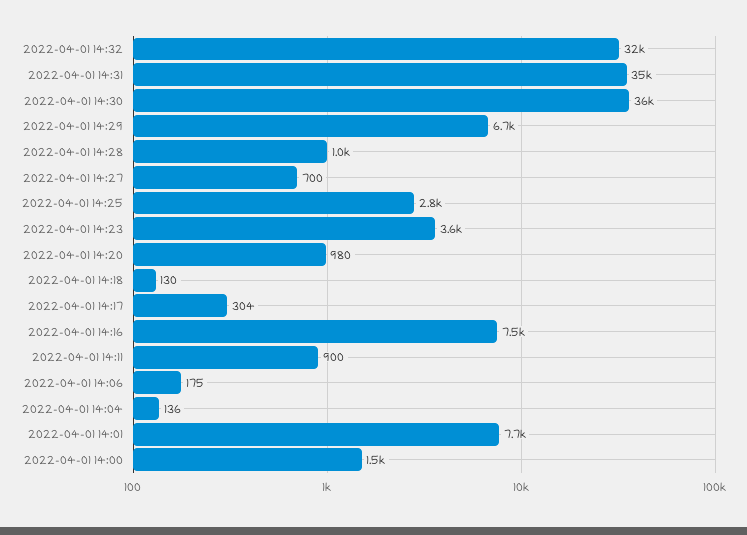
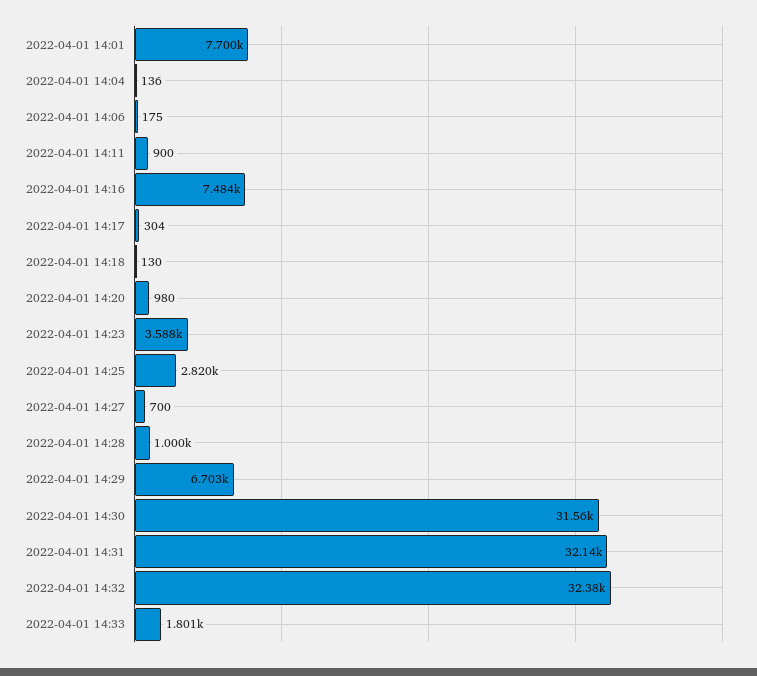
2022-04-01 14:31: 35000 -> 32140
2022-04-01 14:30: 36000 -> 31560
2022-04-01 14:00: 1500 -> none
2022-04-01 14:33: none -> 1801

